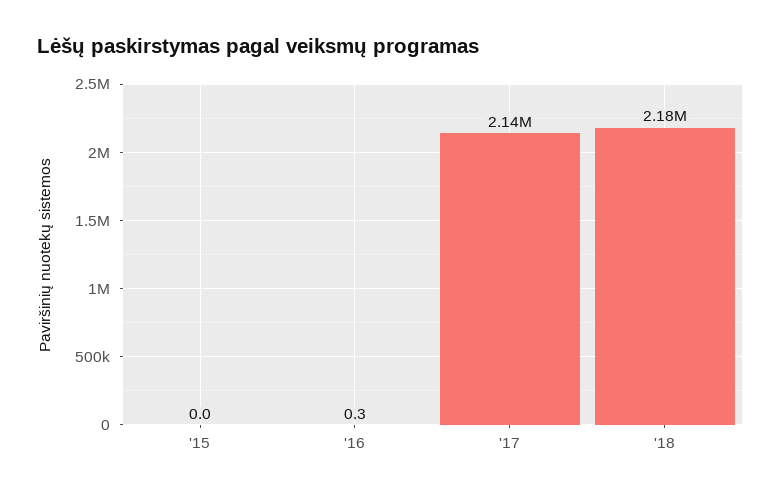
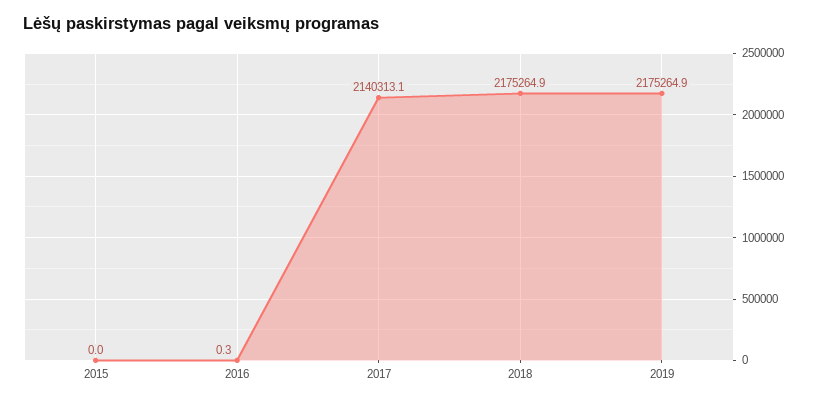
2019: none -> 2175264.9

